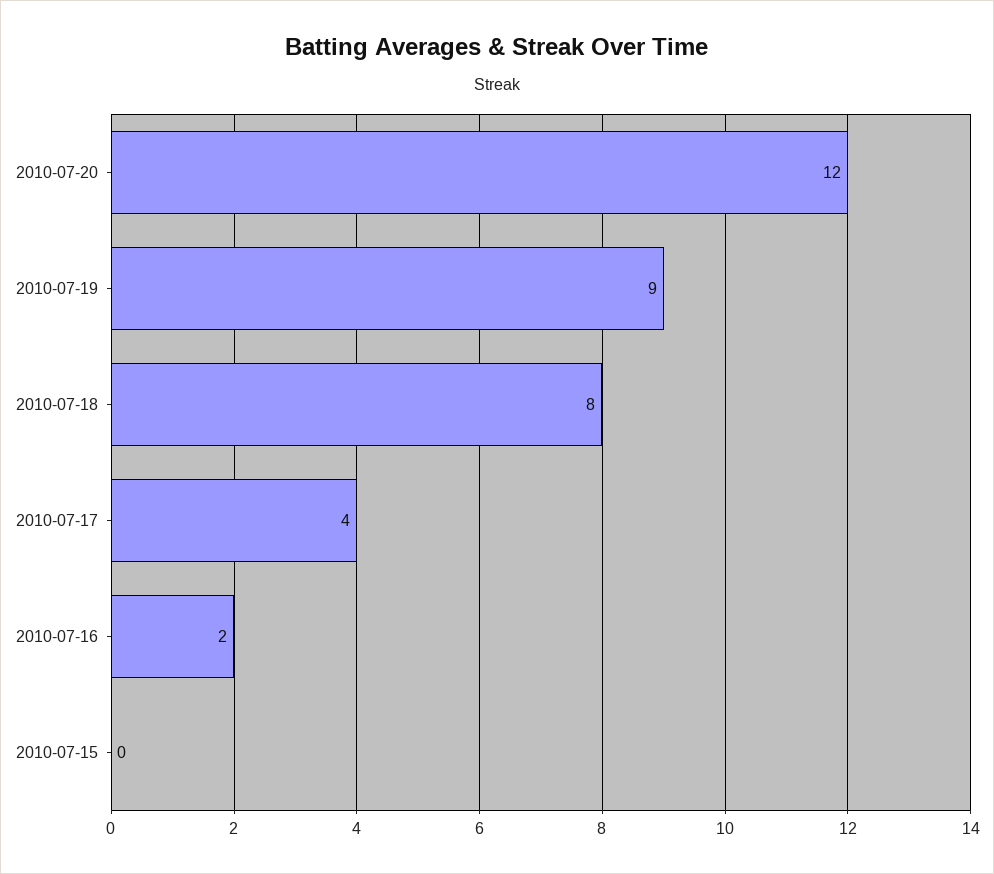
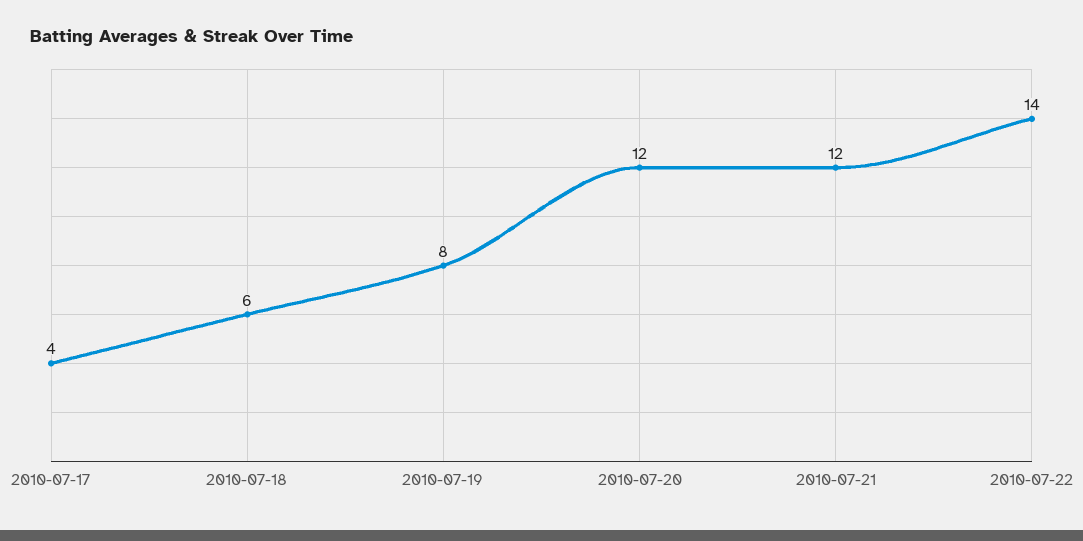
2010-07-19: 9 -> 8
2010-07-18: 8 -> 6
2010-07-16: 2 -> none
2010-07-15: 0 -> none
2010-07-21: none -> 12
2010-07-22: none -> 14

